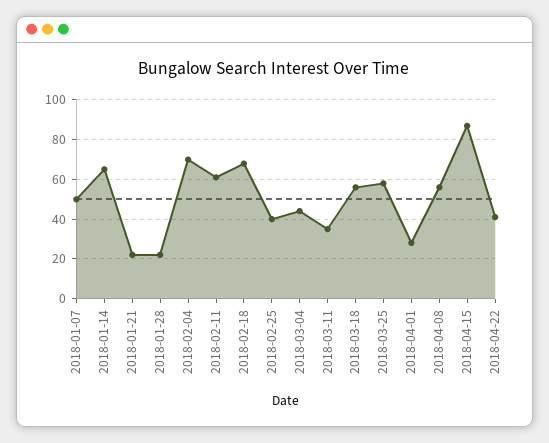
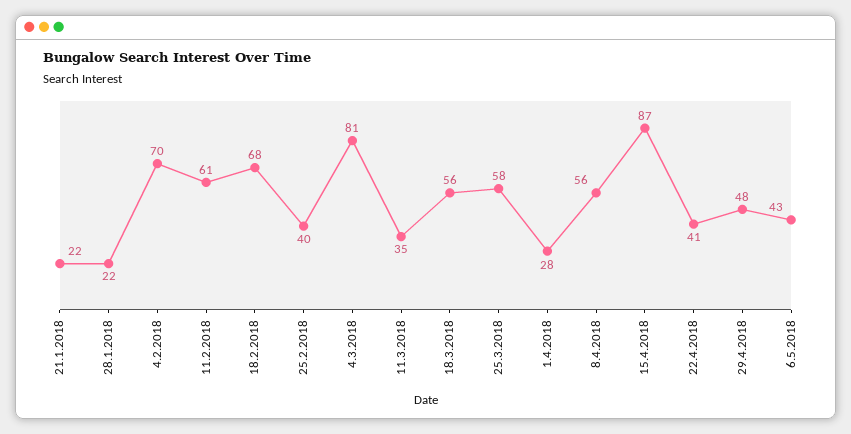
2018-01-07: 50 -> none
2018-01-14: 65 -> none
2018-03-04: 45 -> 81
29.4.2018: none -> 48
6.5.2018: none -> 43

